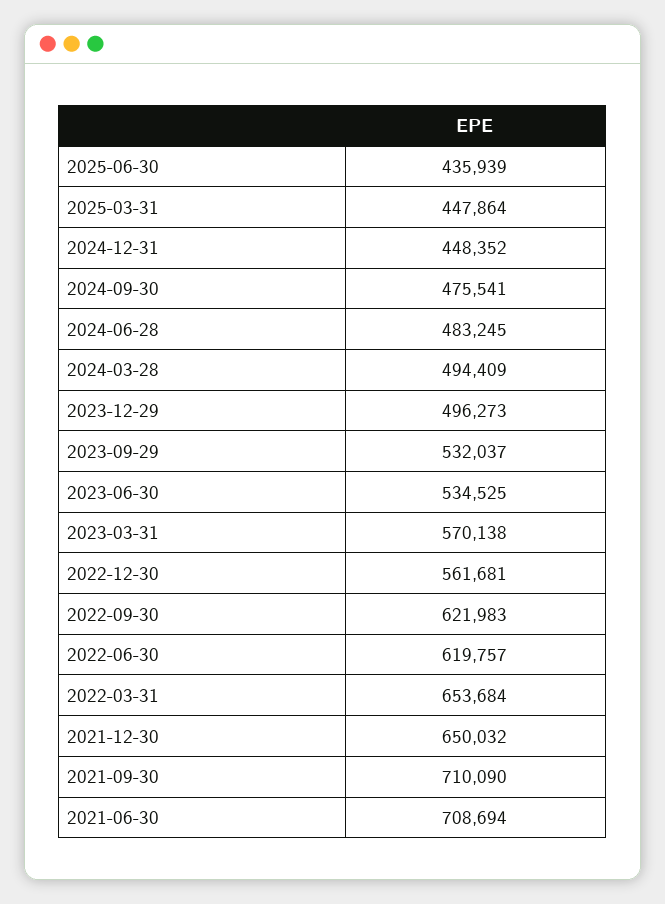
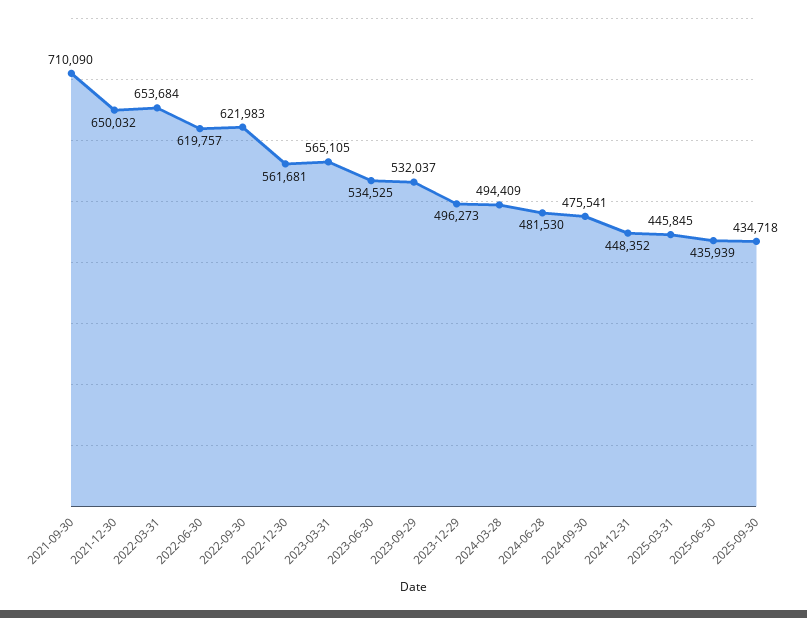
2025-03-31: 447864 -> 445845
2024-06-28: 483245 -> 481530
2023-03-31: 570138 -> 565105
2021-06-30: 708694 -> none
2025-09-30: none -> 434718

